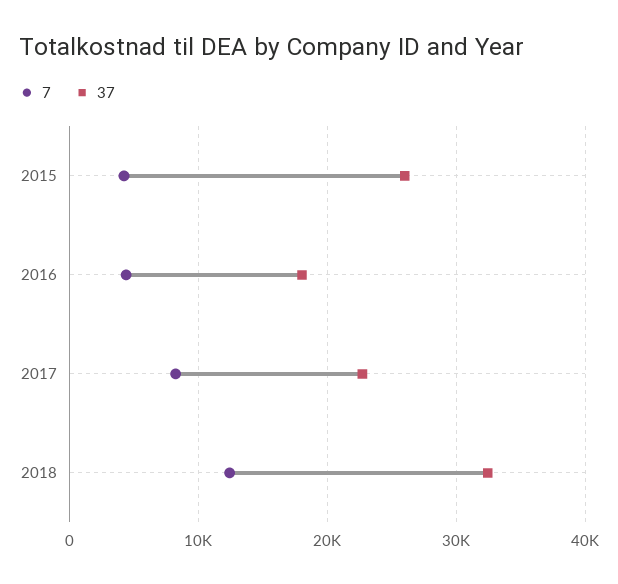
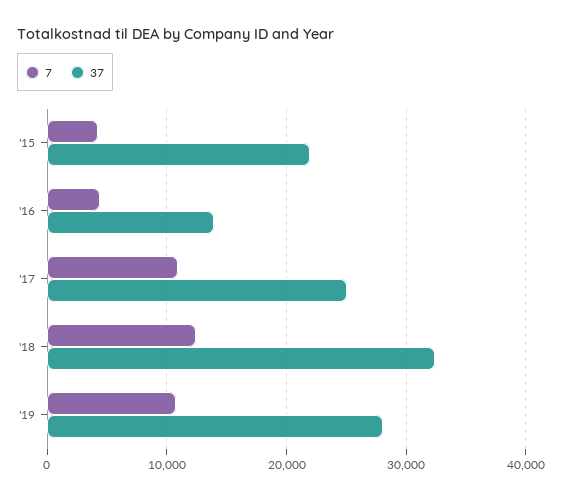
37, 2015: 26000 -> 22000
37, 2016: 18000 -> 14000
7, 2017: 8000 -> 11000
37, 2017: 23000 -> 25000
7, '19: none -> 11000
37, '19: none -> 28000

